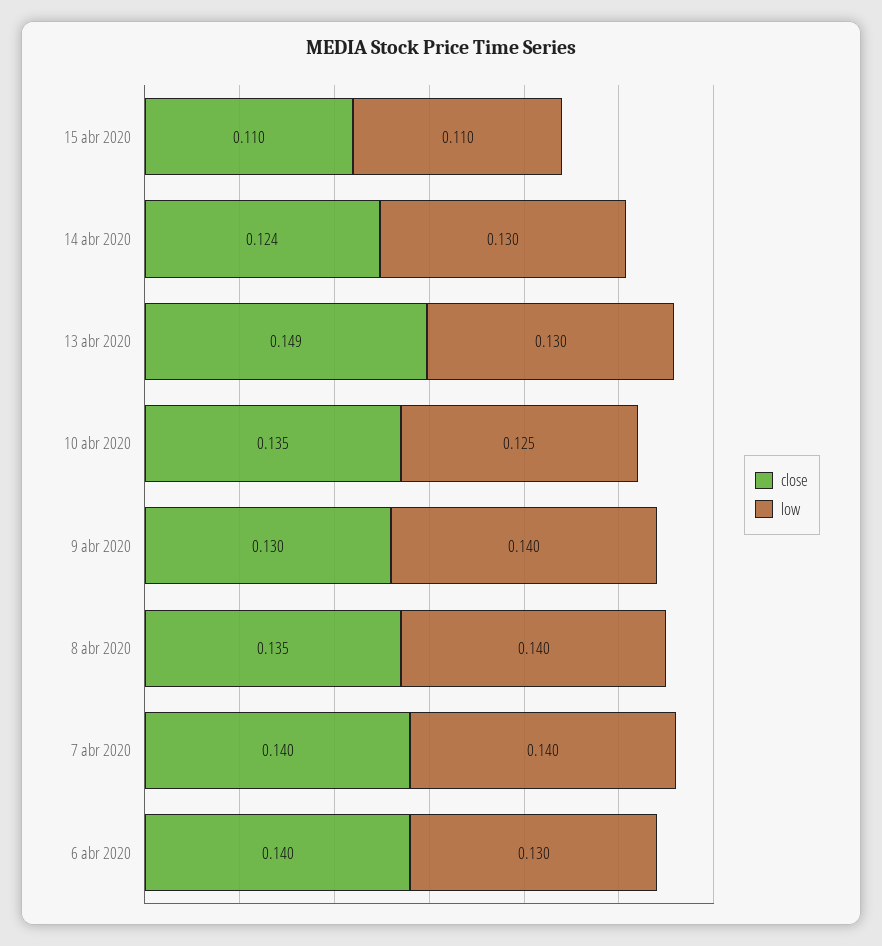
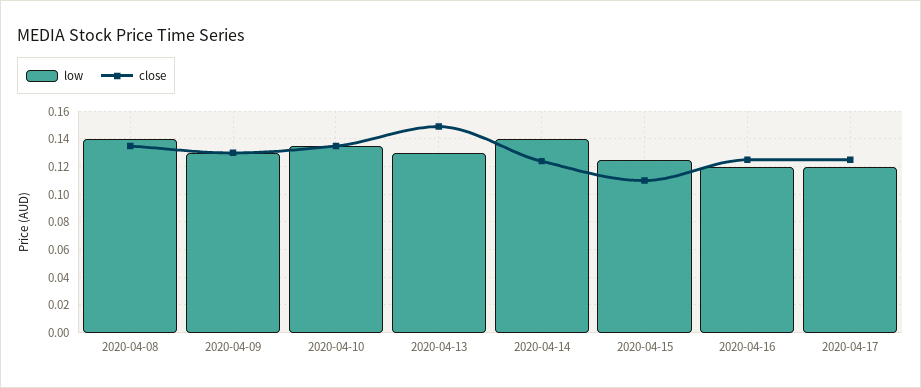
low, 15 abr 2020: 0.11 -> 0.125
low, 14 abr 2020: 0.13 -> 0.14
low, 10 abr 2020: 0.125 -> 0.135
low, 9 abr 2020: 0.14 -> 0.13
close, 7 abr 2020: 0.14 -> none
low, 7 abr 2020: 0.14 -> none
close, 6 abr 2020: 0.14 -> none
low, 6 abr 2020: 0.13 -> none
low, 2020-04-16: none -> 0.12
close, 2020-04-16: none -> 0.125
low, 2020-04-17: none -> 0.12
close, 2020-04-17: none -> 0.125

